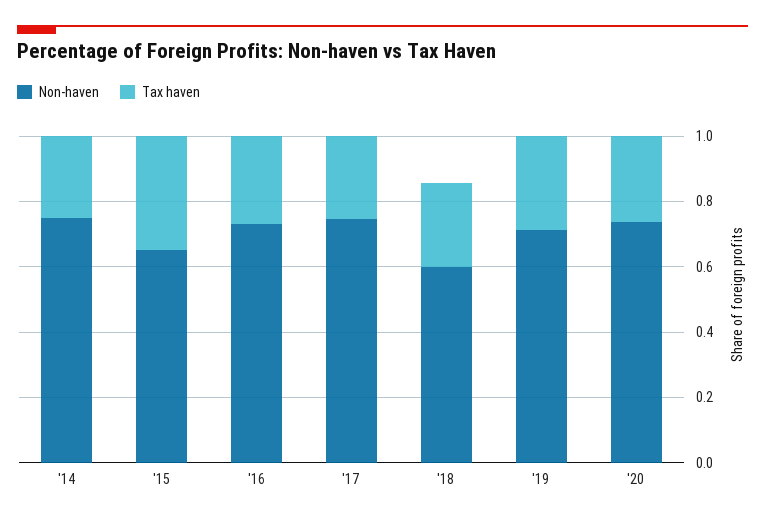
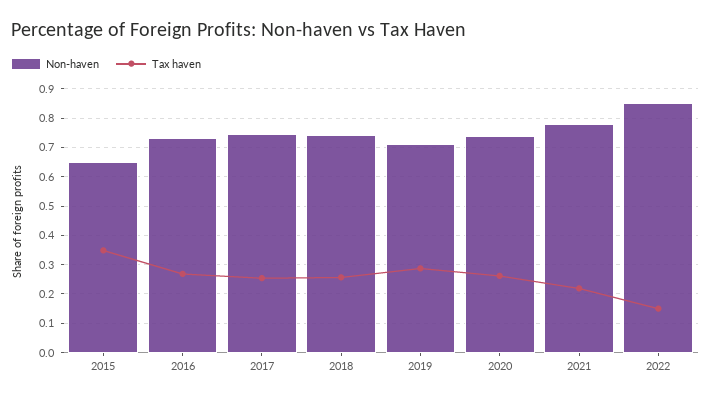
Non-haven, '14: 0.75 -> none
Tax haven, '14: 0.25 -> none
Non-haven, '18: 0.6 -> 0.75
Non-haven, 2021: none -> 0.775
Tax haven, 2021: none -> 0.225
Non-haven, 2022: none -> 0.85
Tax haven, 2022: none -> 0.15

